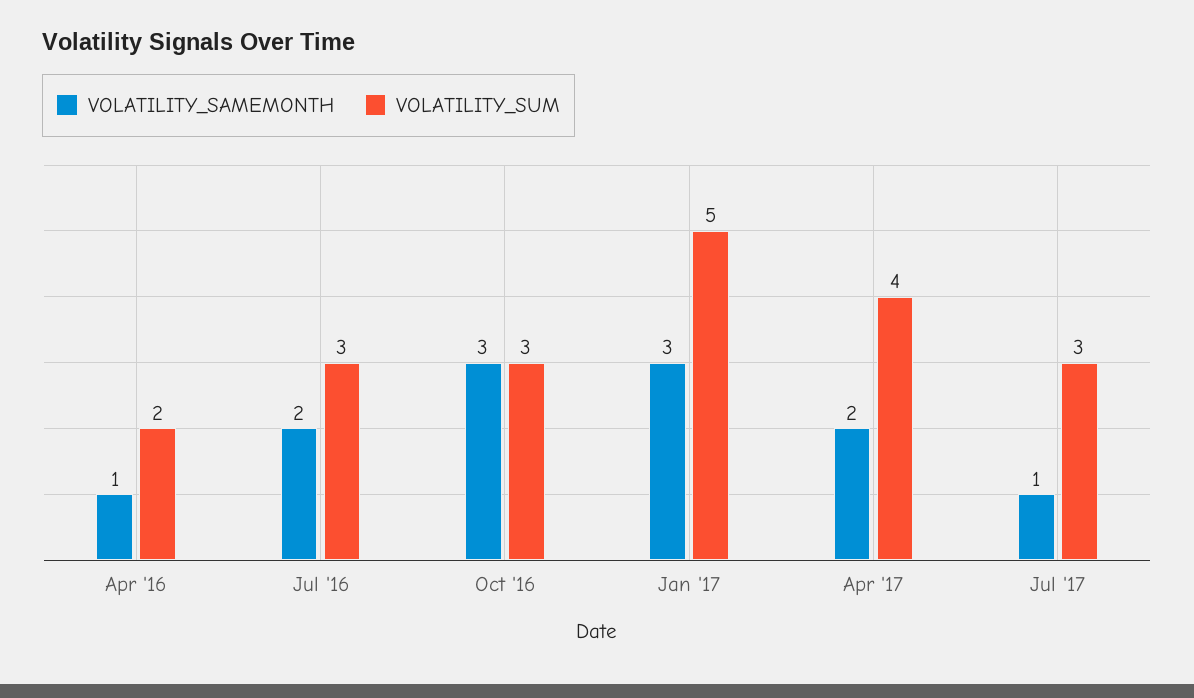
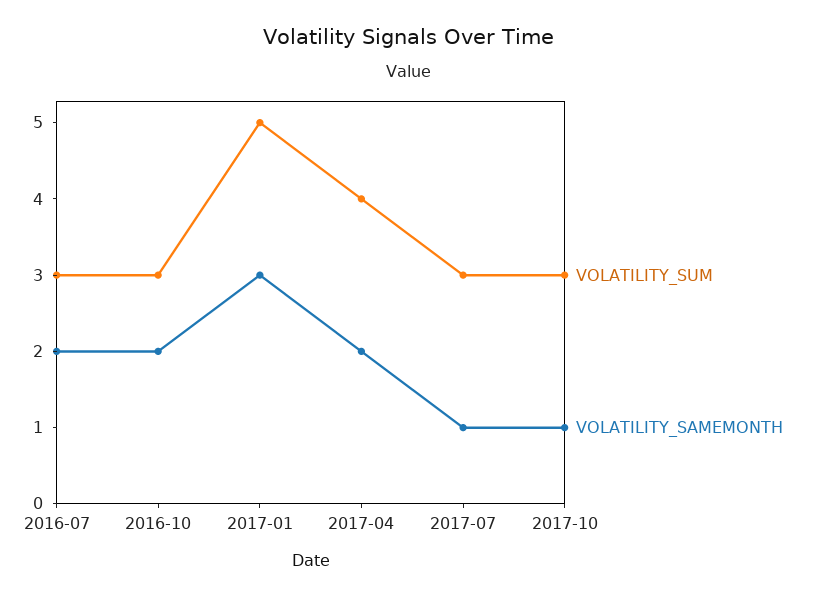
VOLATILITY_SAMEMONTH, Apr '16: 1 -> none
VOLATILITY_SUM, Apr '16: 2 -> none
VOLATILITY_SAMEMONTH, Oct '16: 3 -> 2
VOLATILITY_SUM, 2017-10: none -> 3
VOLATILITY_SAMEMONTH, 2017-10: none -> 1

